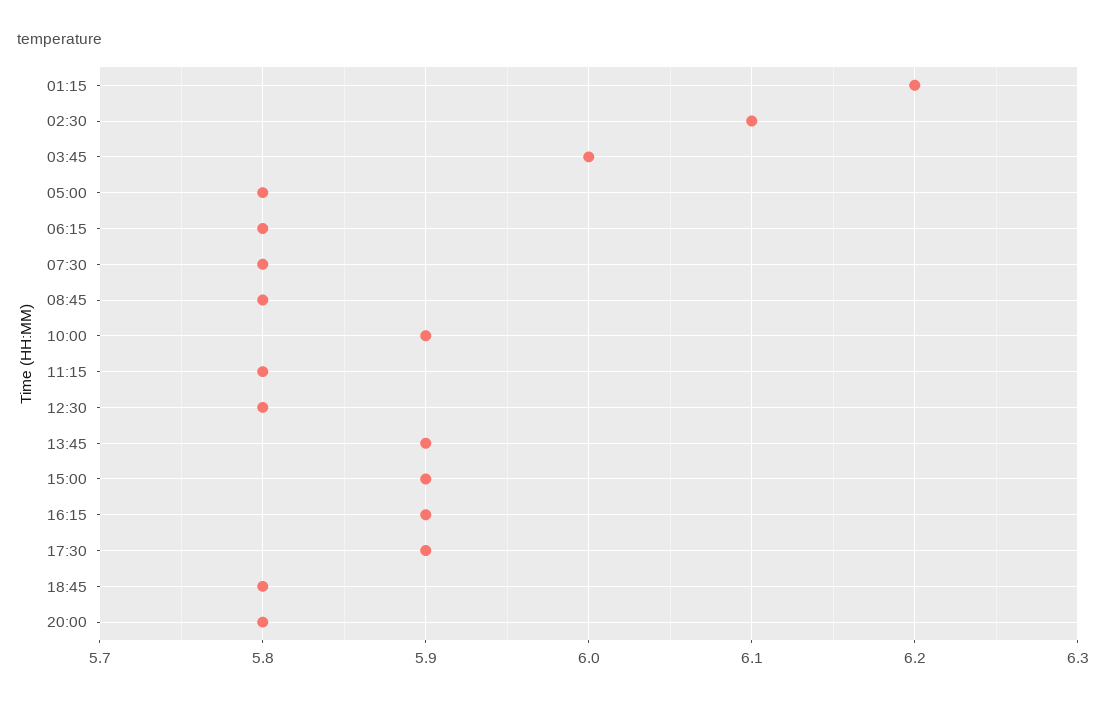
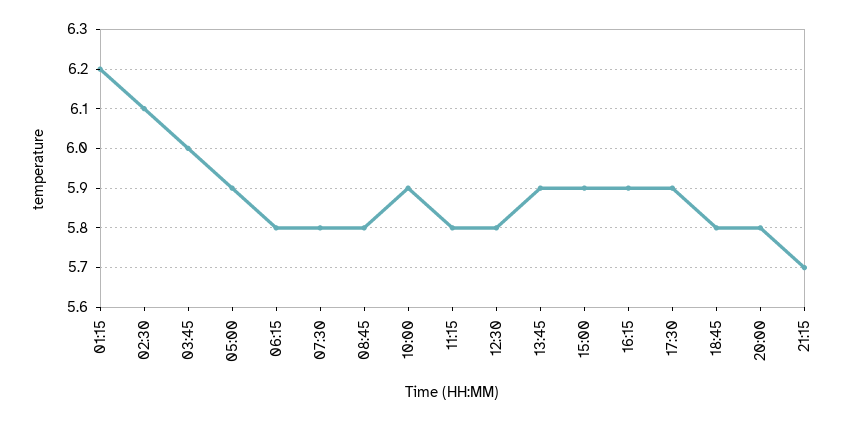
05:00: 5.8 -> 5.9
21:15: none -> 5.7

